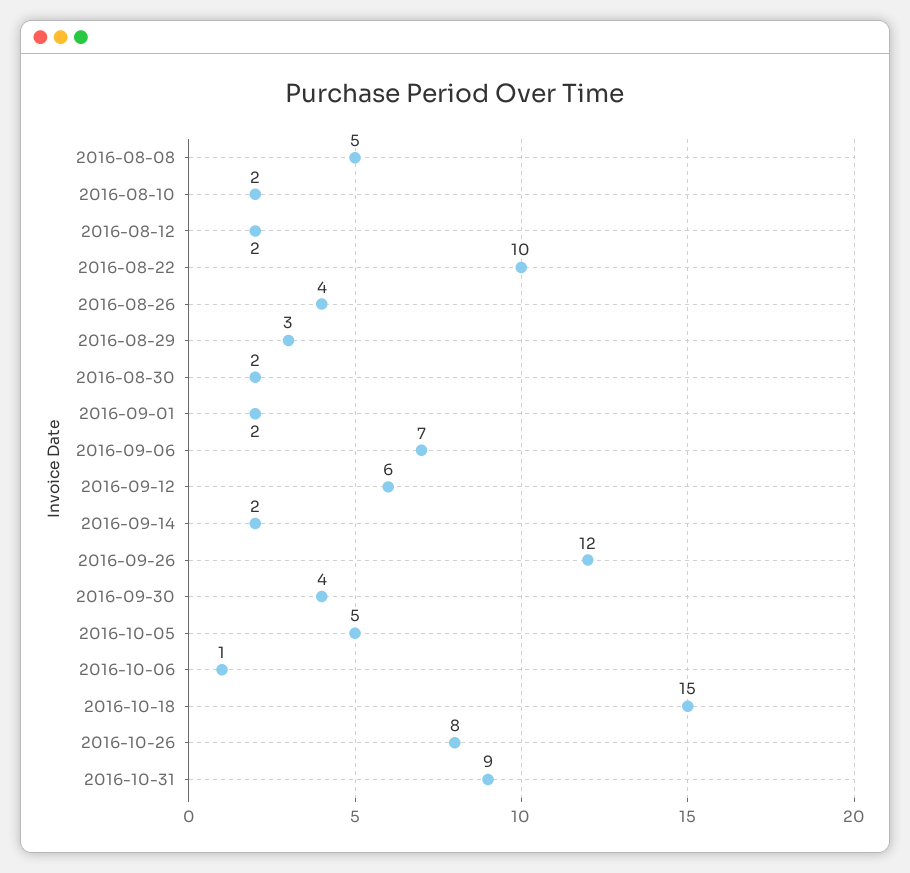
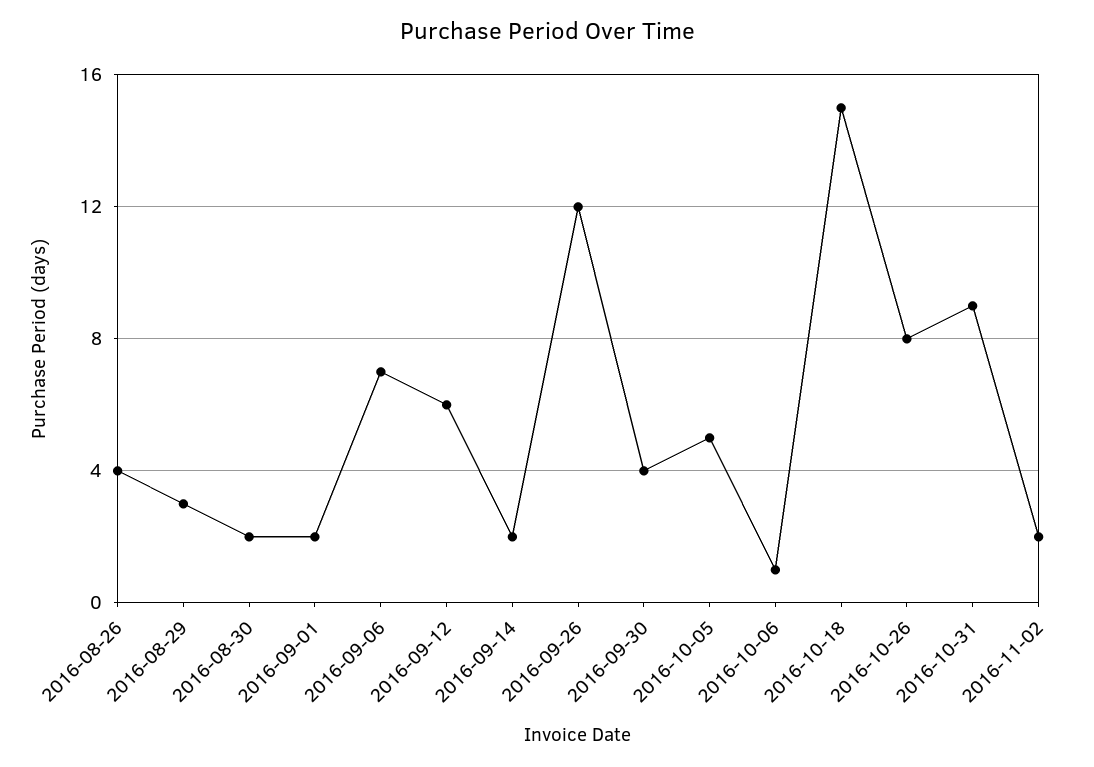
2016-08-08: 5 -> none
2016-08-10: 2 -> none
2016-08-12: 2 -> none
2016-08-22: 10 -> none
2016-11-02: none -> 2

